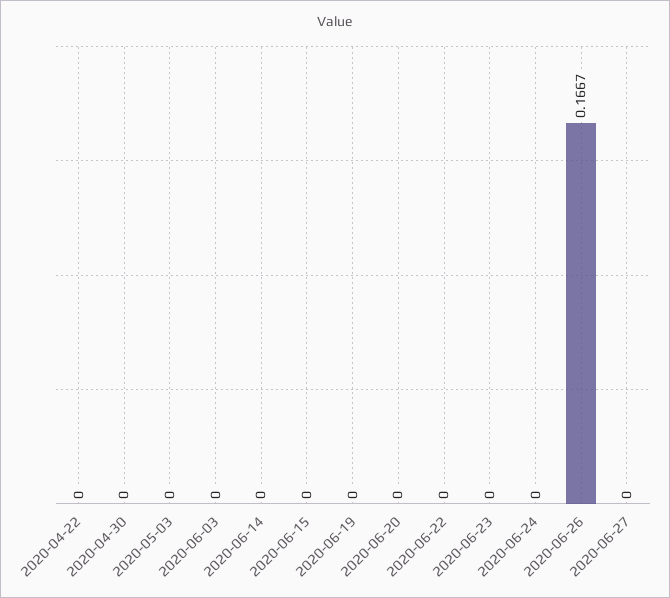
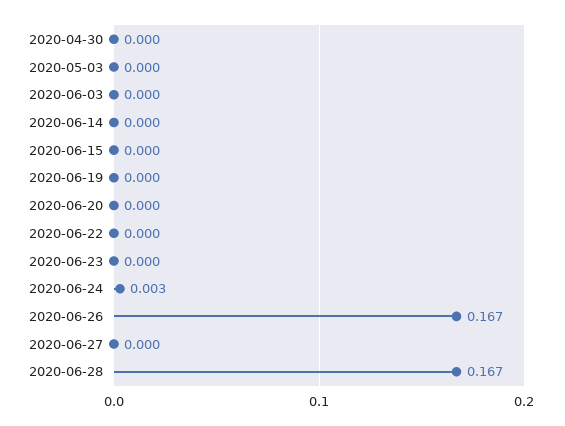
2020-04-22: 0 -> none
2020-06-24: 0 -> 0.003
2020-06-28: none -> 0.167

